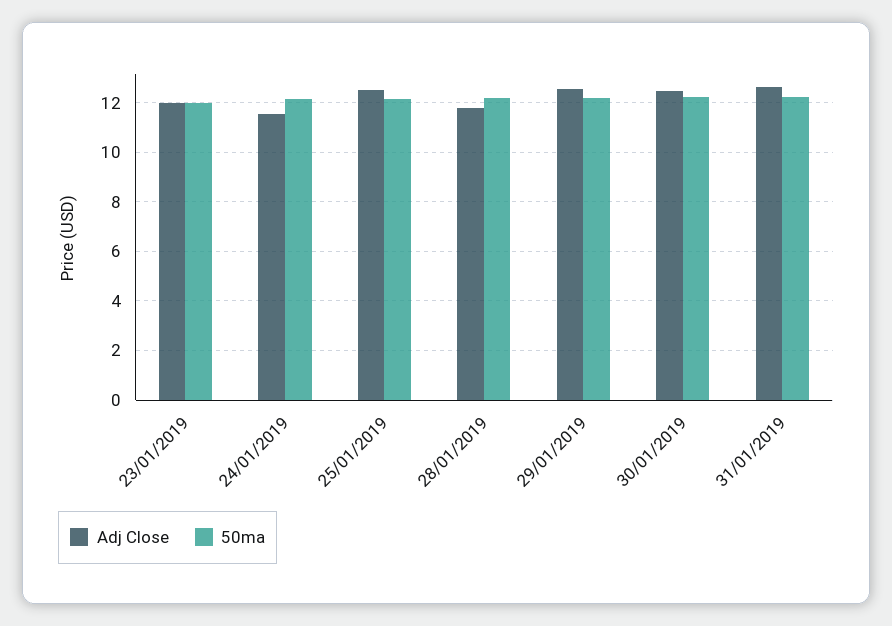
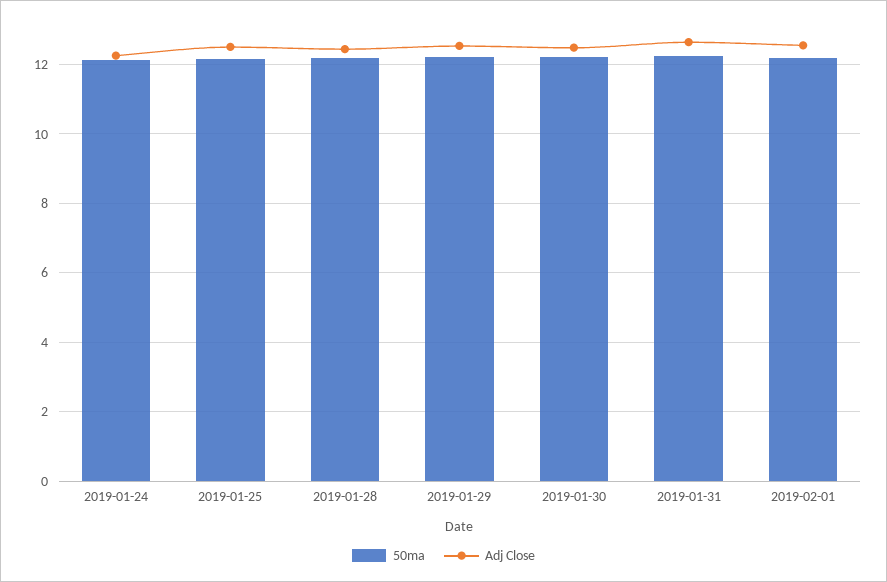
Adj Close, 23/01/2019: 12 -> none
50ma, 23/01/2019: 12 -> none
Adj Close, 24/01/2019: 11.5 -> 12.2
Adj Close, 28/01/2019: 11.75 -> 12.4
50ma, 2019-02-01: none -> 12.2
Adj Close, 2019-02-01: none -> 12.6

